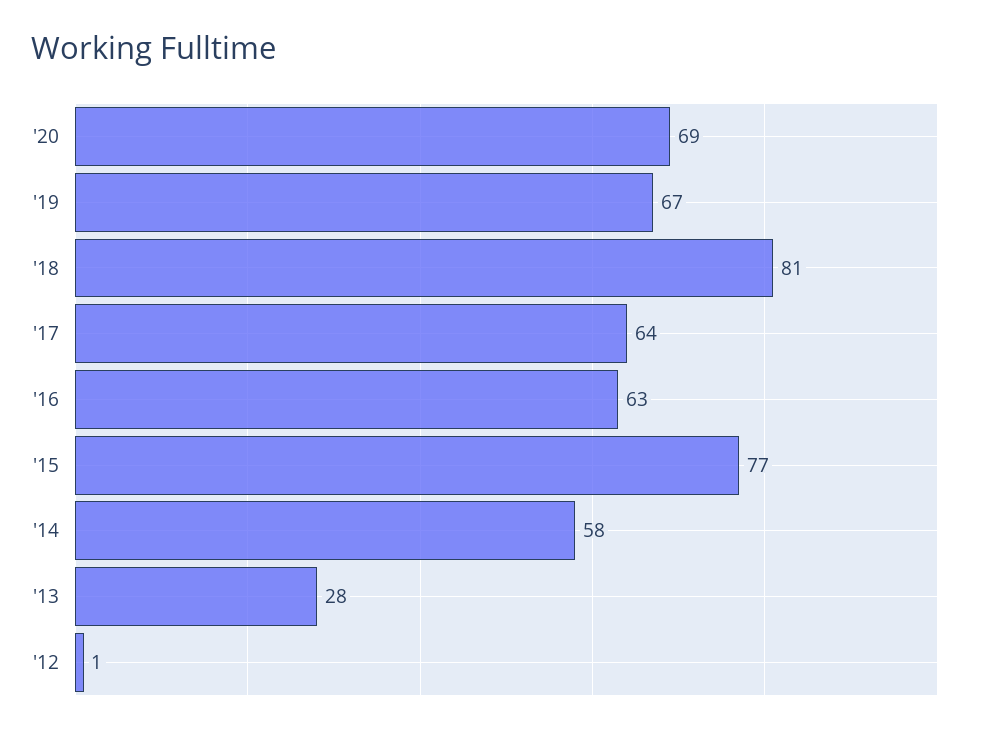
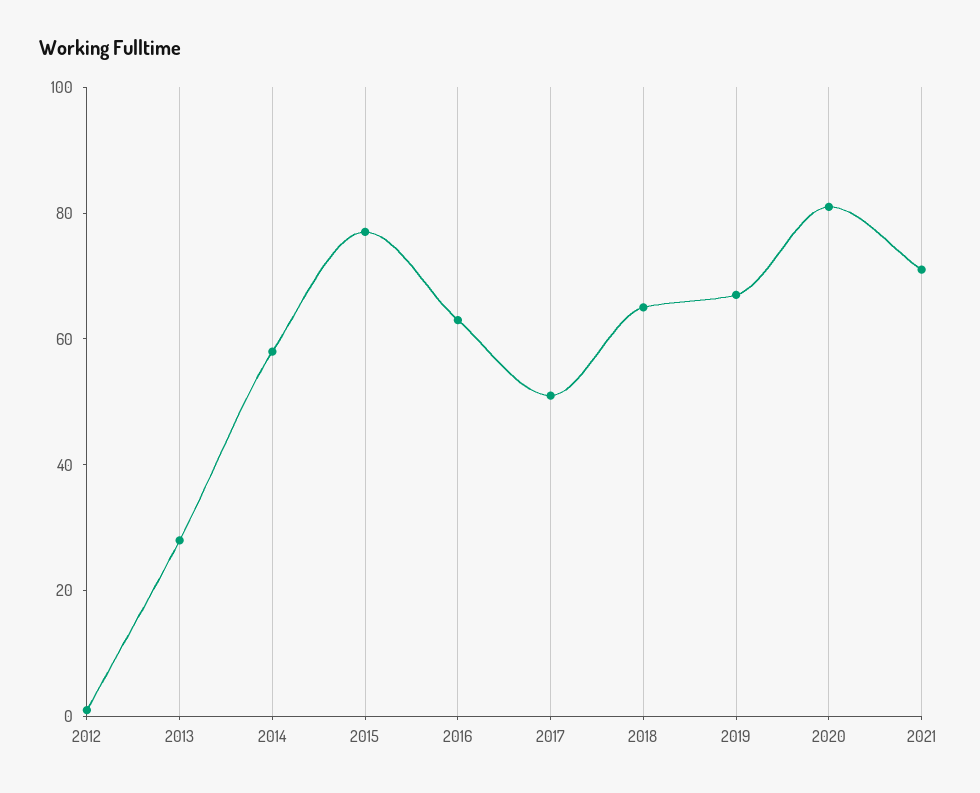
'20: 69 -> 80
'18: 81 -> 65
'17: 64 -> 50
2021: none -> 70

